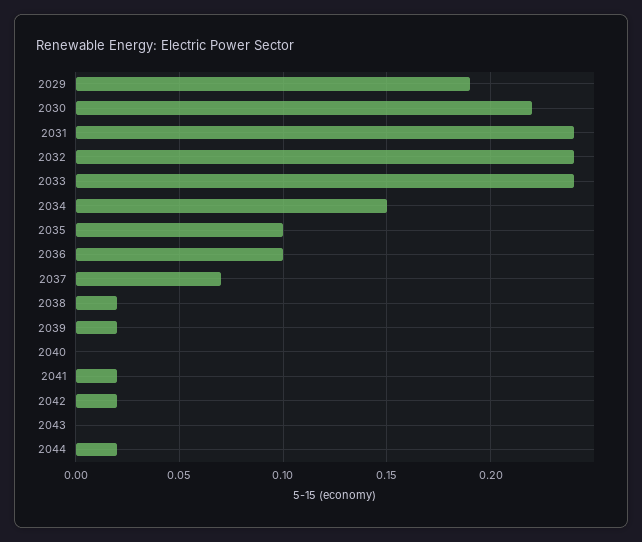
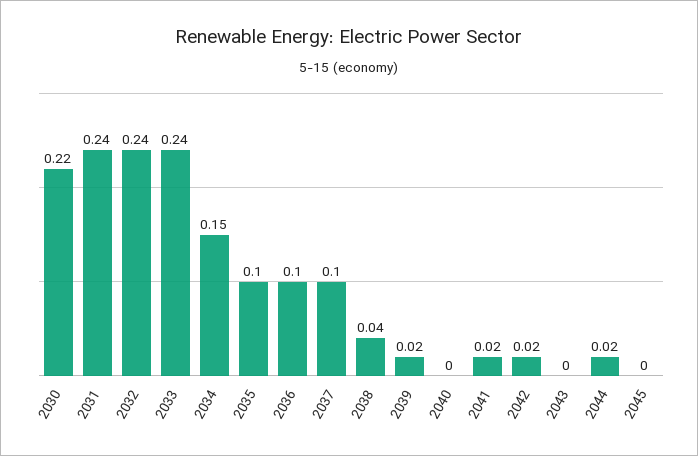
2029: 0.19 -> none
2037: 0.07 -> 0.1
2038: 0.02 -> 0.04
2045: none -> 0

